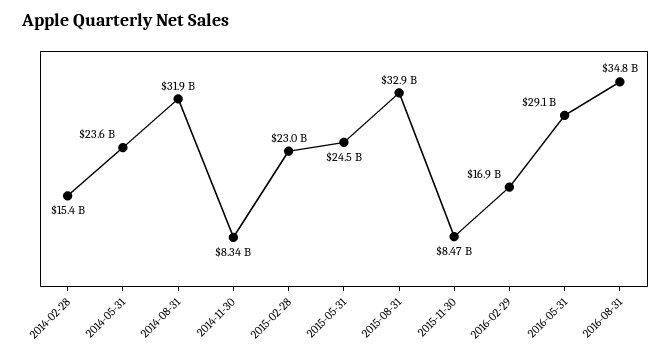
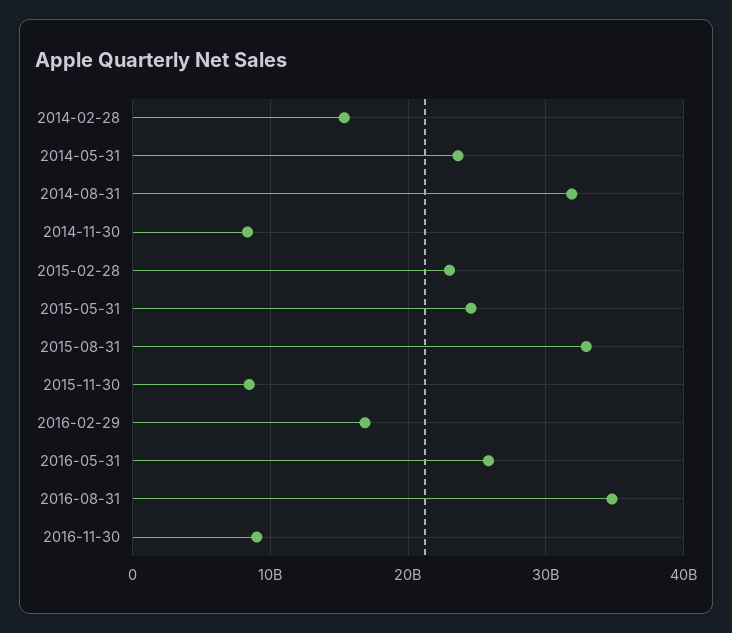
2016-05-31: 29100000000 -> 26000000000
2016-11-30: none -> 9000000000

